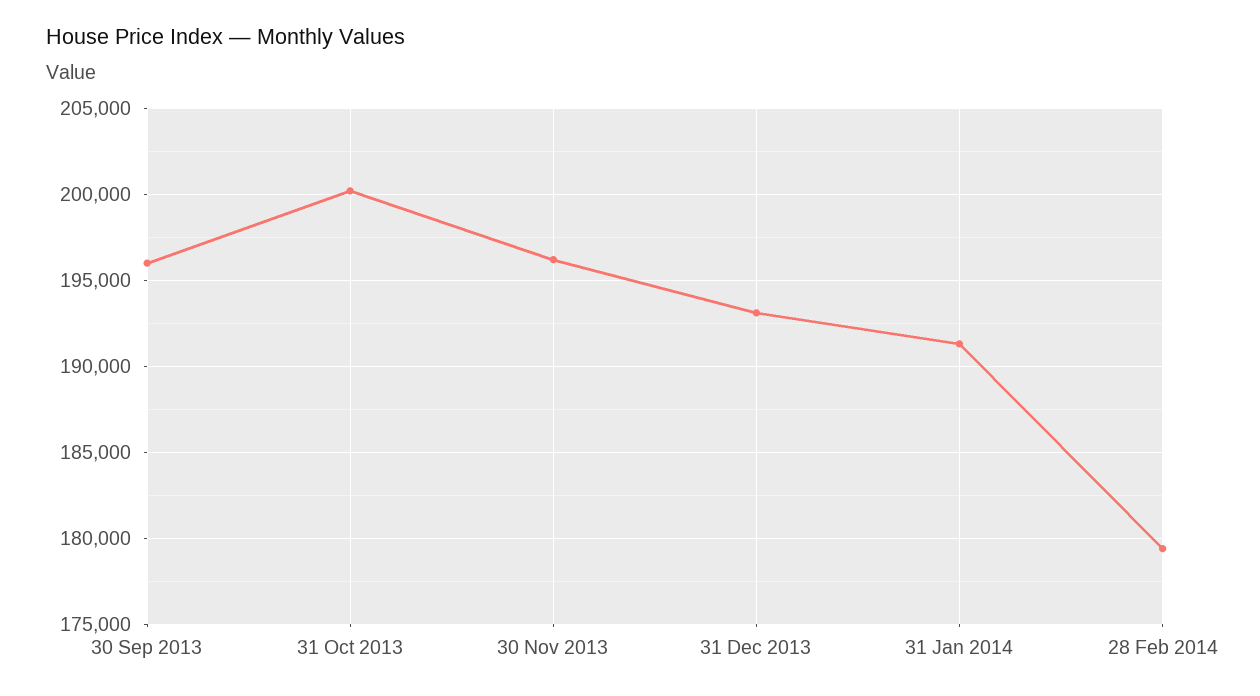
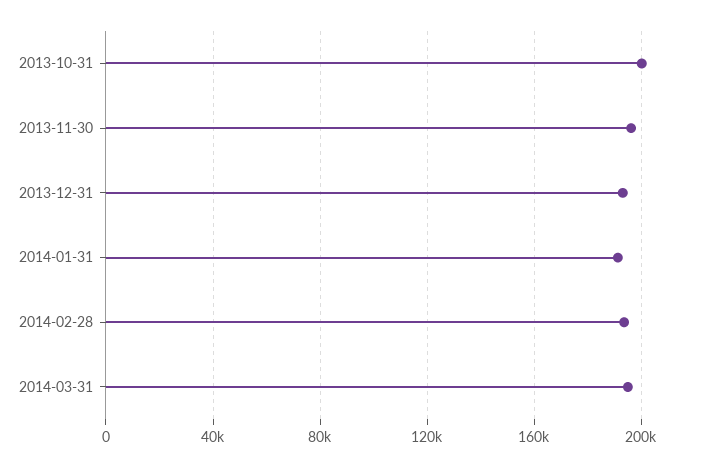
30 Sep 2013: 196000 -> none
28 Feb 2014: 179500 -> 195000
2014-03-31: none -> 195000

